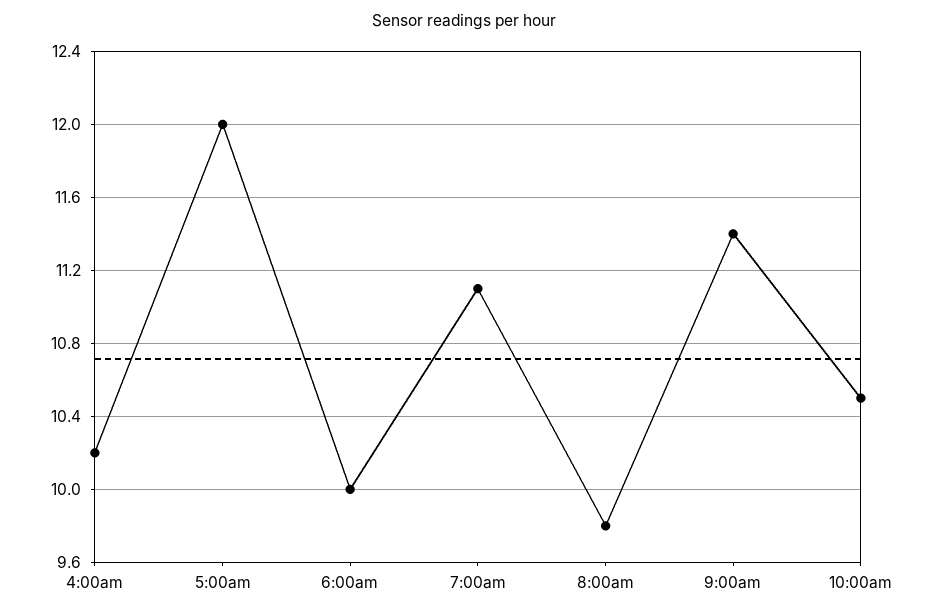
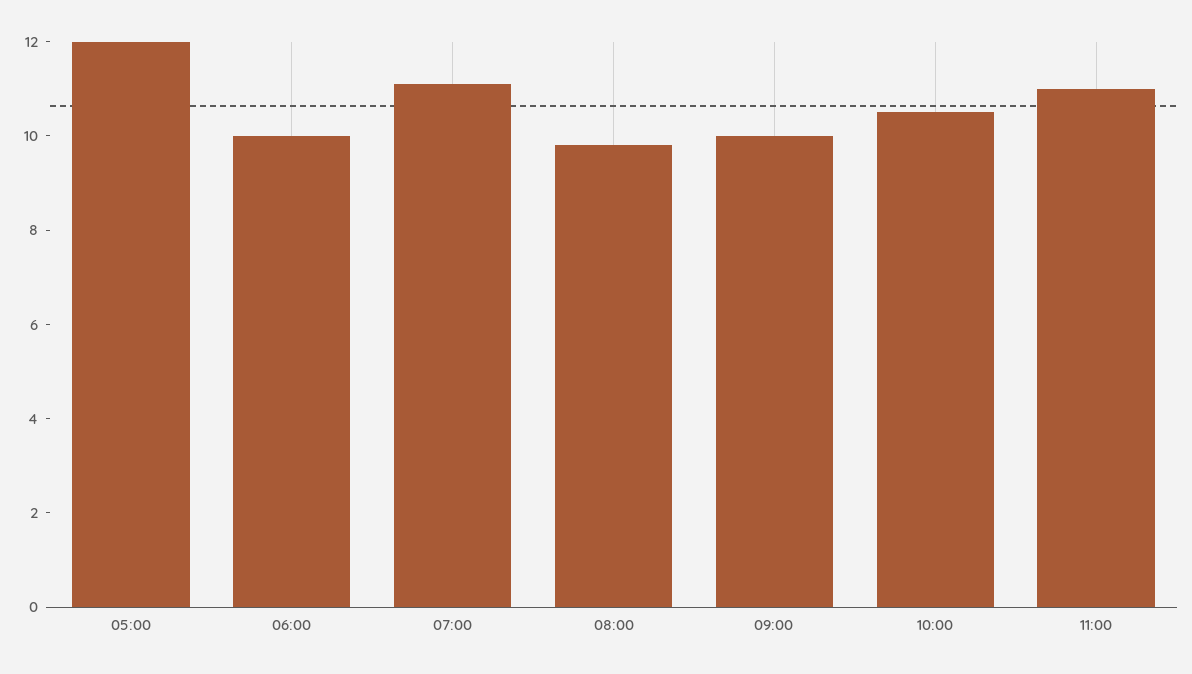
4:00am: 10.2 -> none
9:00am: 11.4 -> 10
11:00: none -> 11

